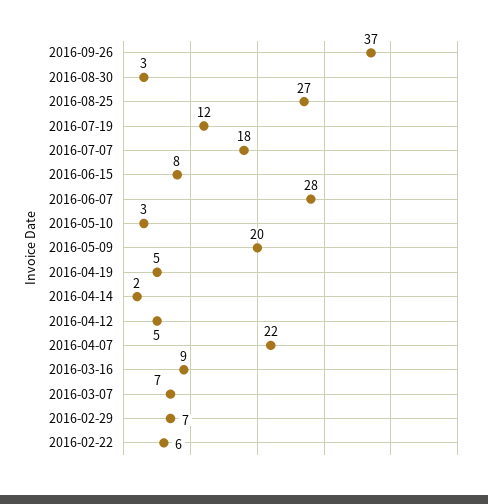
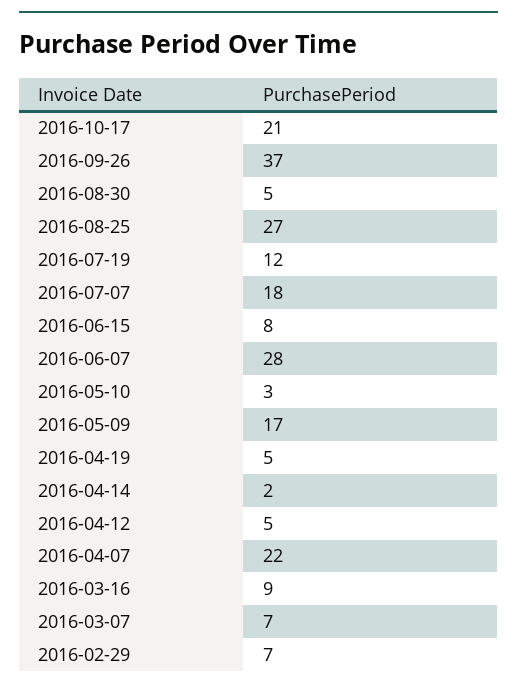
2016-08-30: 3 -> 5
2016-05-09: 20 -> 17
2016-02-22: 6 -> none
2016-10-17: none -> 21

